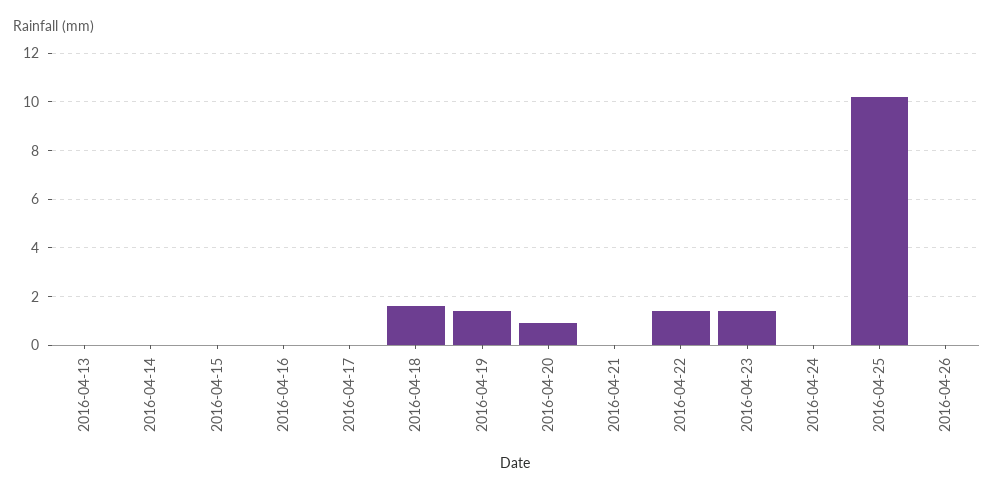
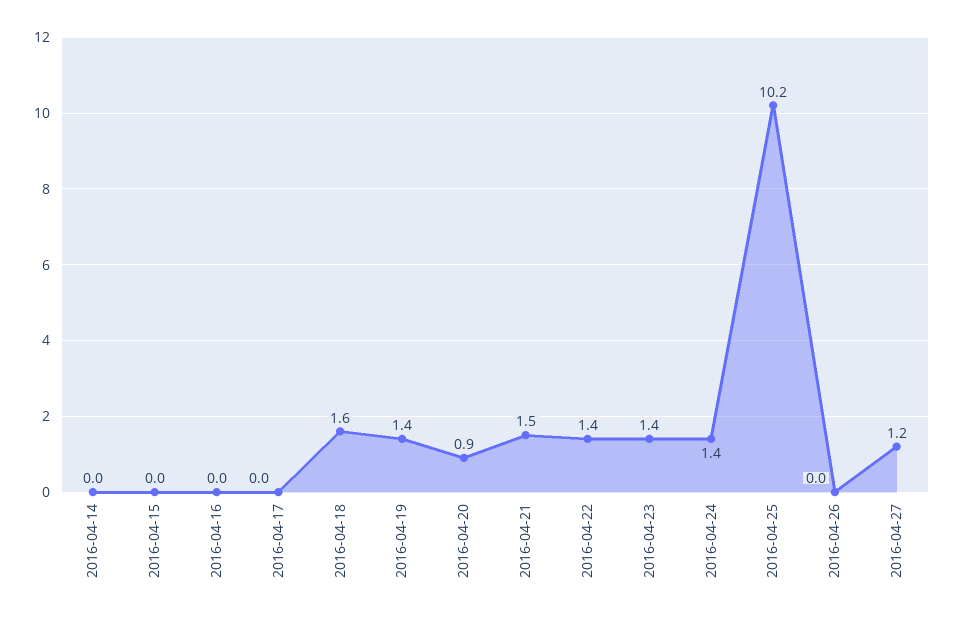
2016-04-13: 0 -> none
2016-04-21: 0 -> 1.5
2016-04-24: 0 -> 1.4
2016-04-27: none -> 1.2

